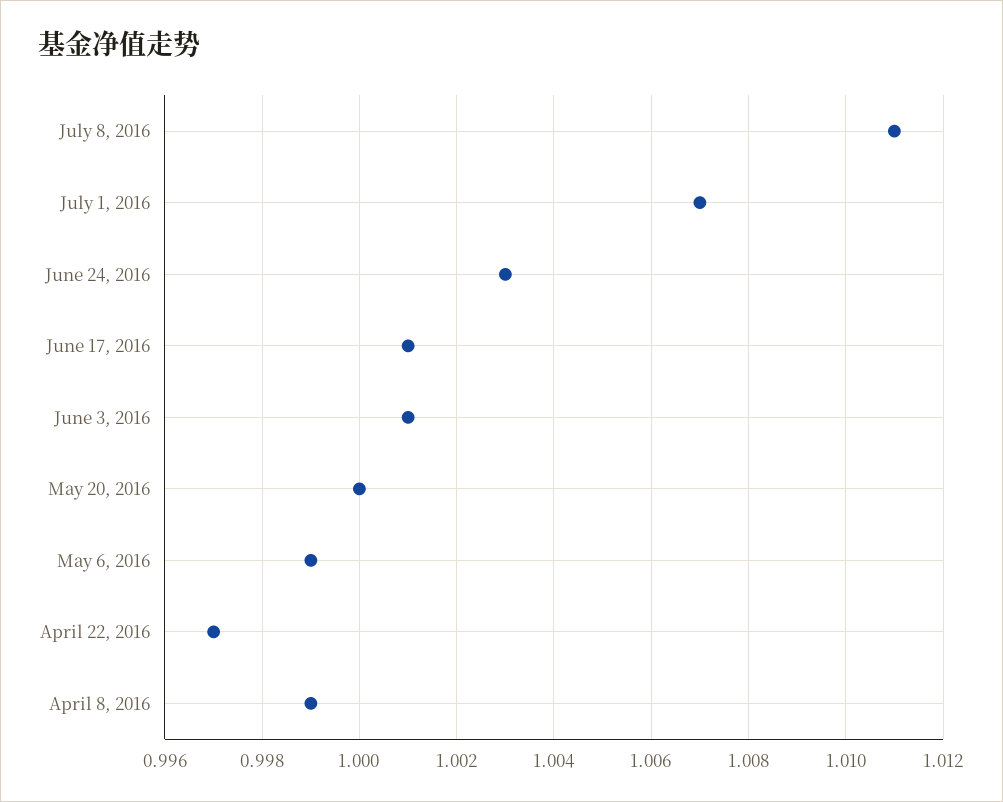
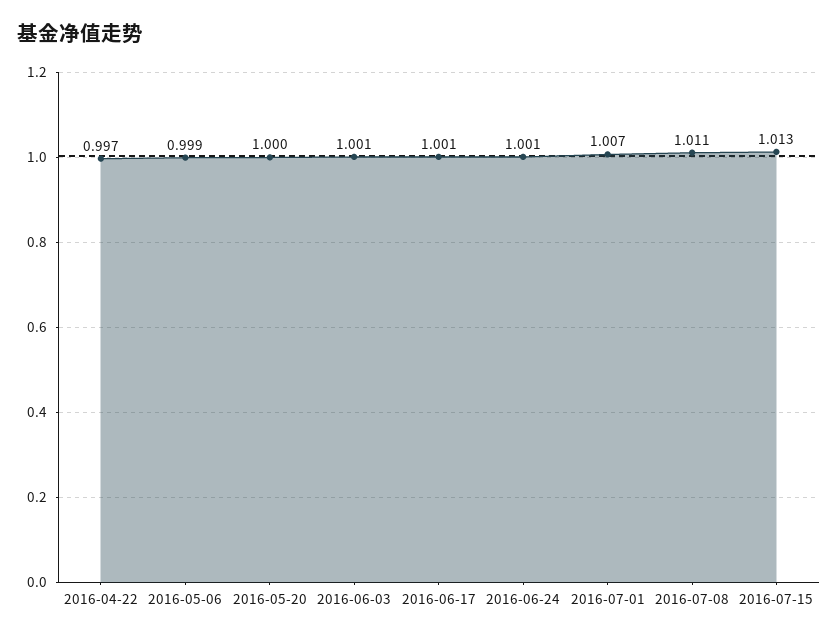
June 24, 2016: 1.003 -> 1.001
April 8, 2016: 0.999 -> none
2016-07-15: none -> 1.013

